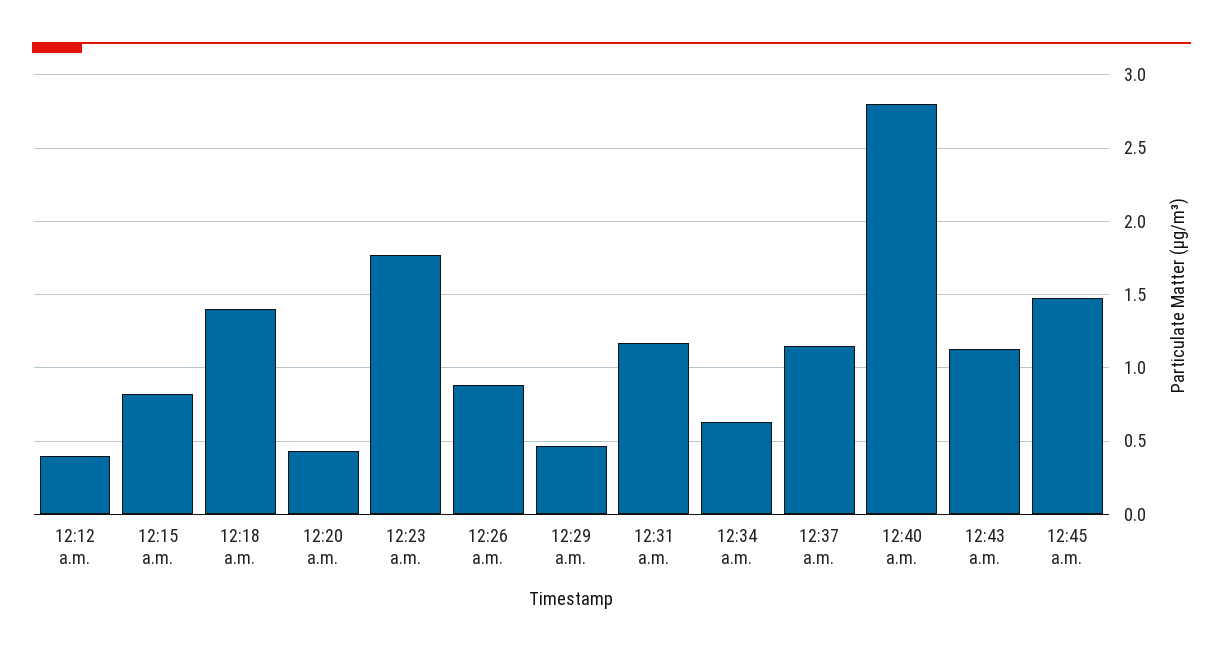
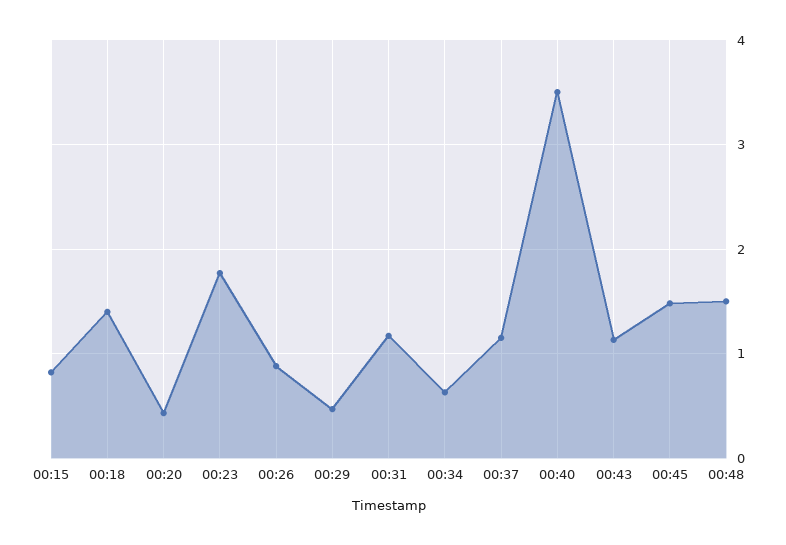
12:12 a.m.: 0.4 -> none
12:40 a.m.: 2.8 -> 3.5
00:48: none -> 1.5

